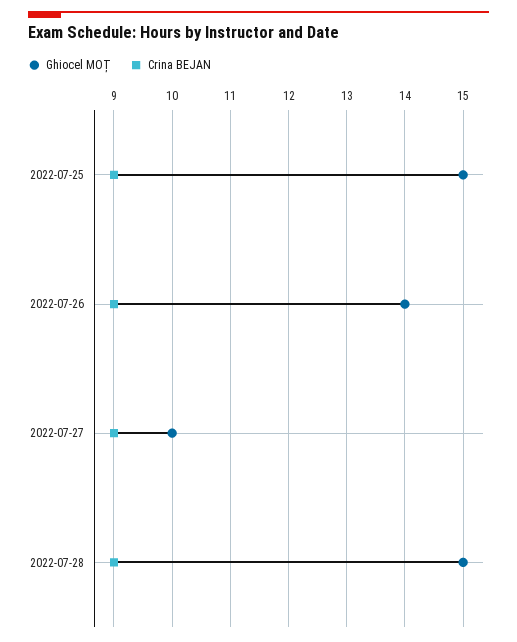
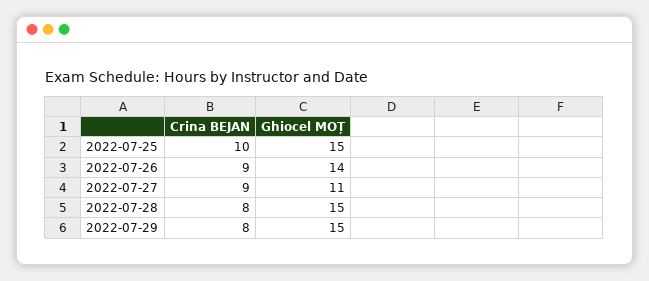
Crina BEJAN, 2022-07-25: 9 -> 10
Ghiocel MOȚ, 2022-07-27: 10 -> 11
Crina BEJAN, 2022-07-28: 9 -> 8
Crina BEJAN, 2022-07-29: none -> 8
Ghiocel MOȚ, 2022-07-29: none -> 15

